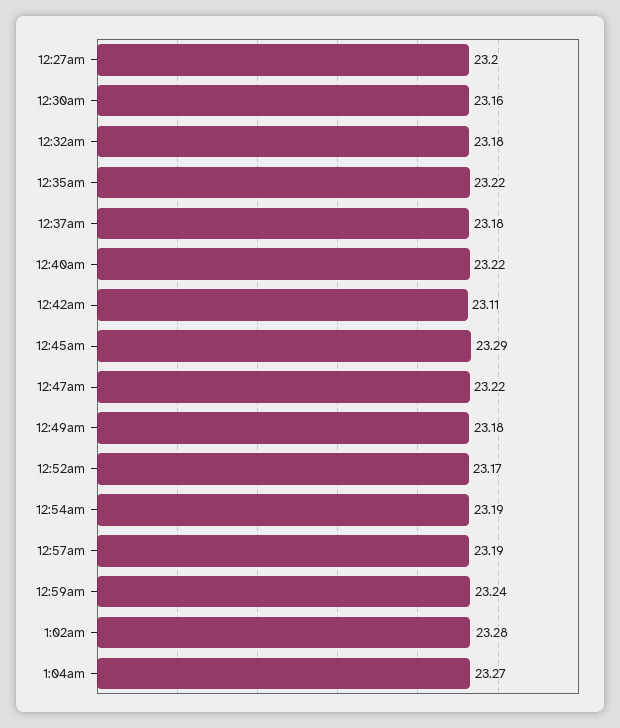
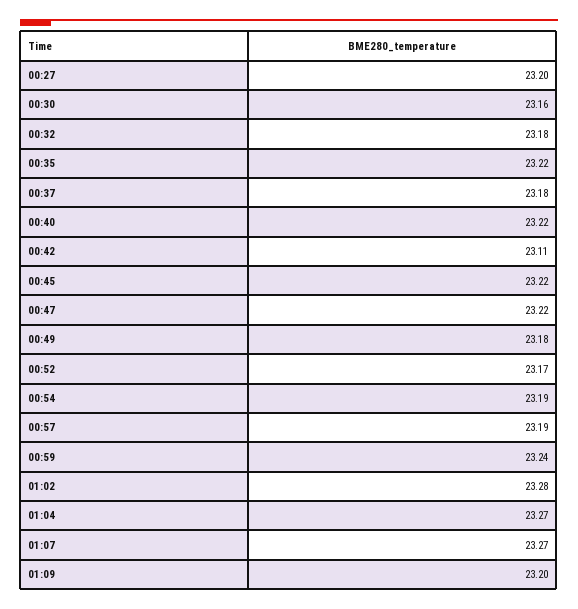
12:45am: 23.29 -> 23.22
01:07: none -> 23.27
01:09: none -> 23.2

